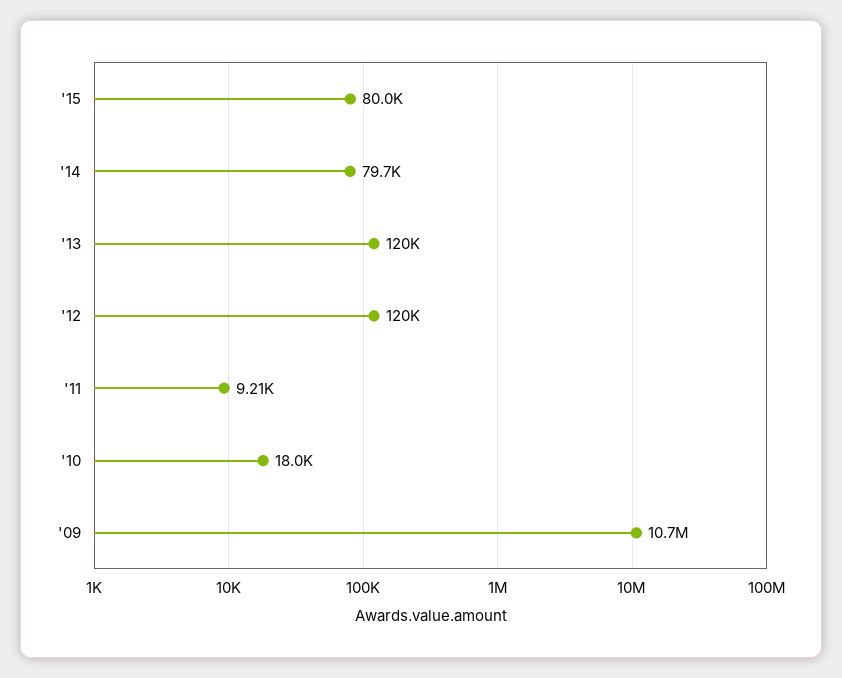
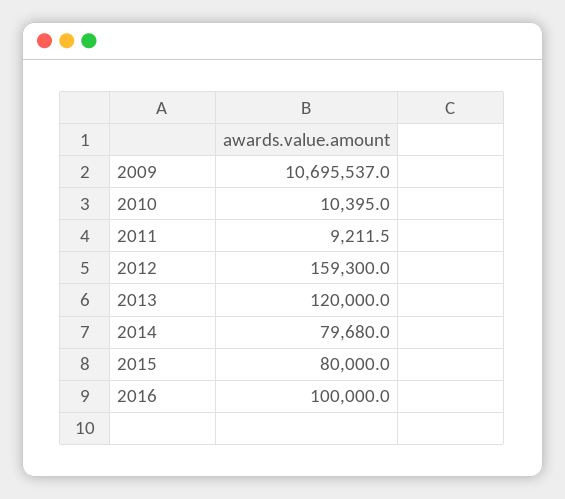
'12: 120000 -> 159300
'10: 18000 -> 10395
2016: none -> 100000

